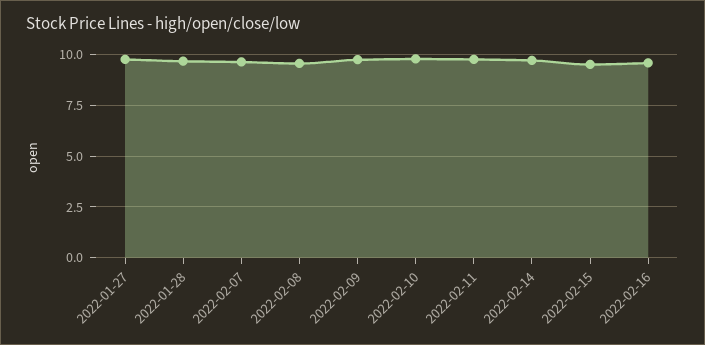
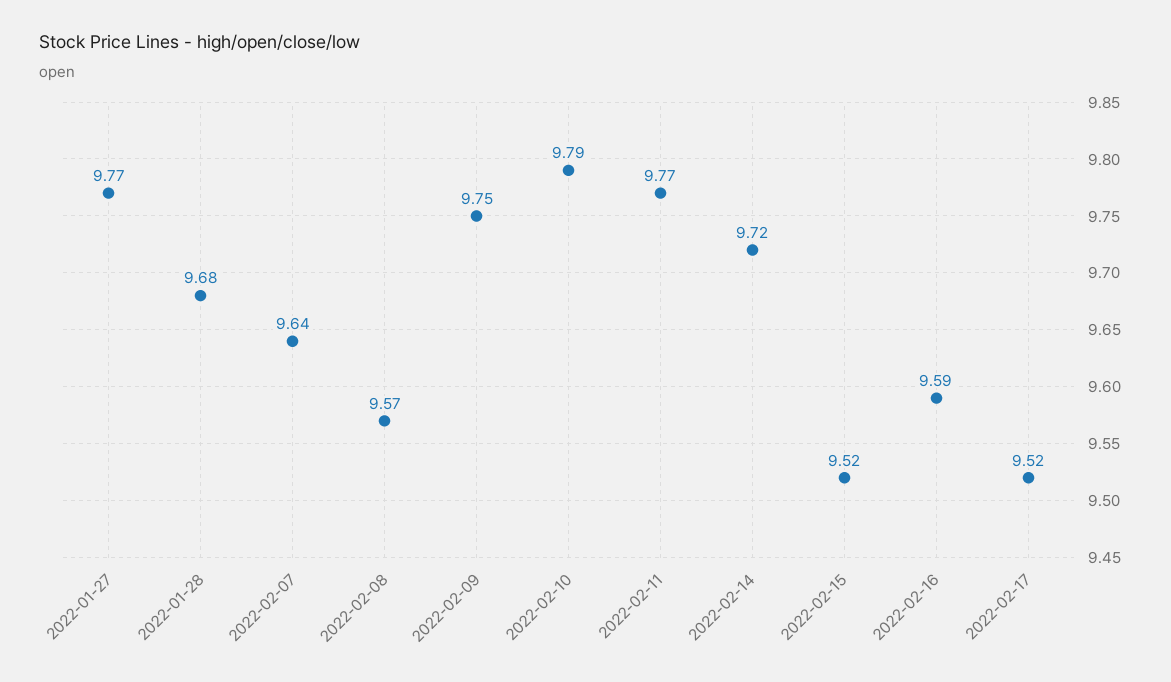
2022-02-17: none -> 9.52

